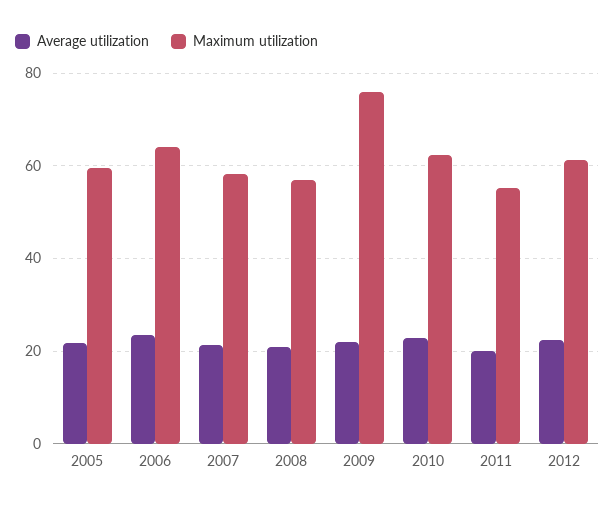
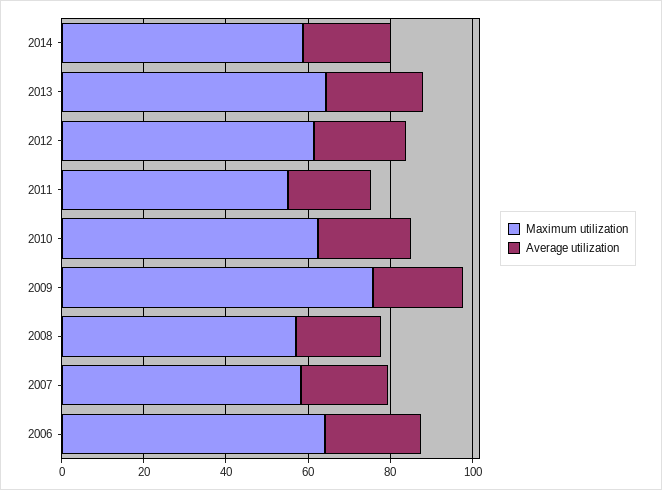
Average utilization, 2005: 22 -> none
Maximum utilization, 2005: 60 -> none
Maximum utilization, 2014: none -> 60
Average utilization, 2014: none -> 20
Maximum utilization, 2013: none -> 65
Average utilization, 2013: none -> 25

